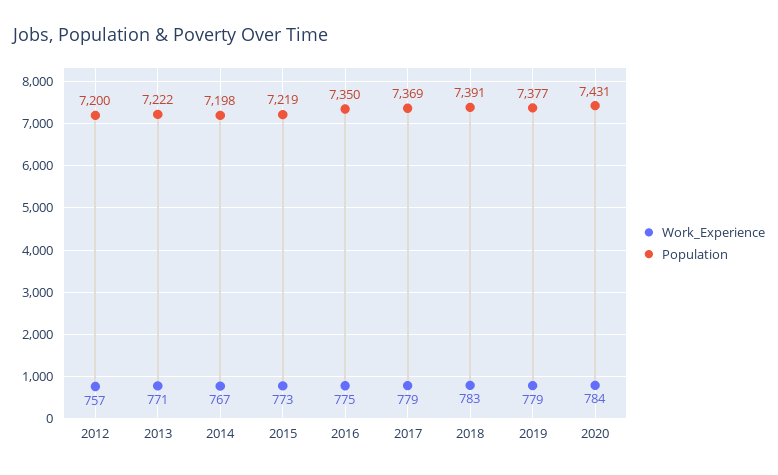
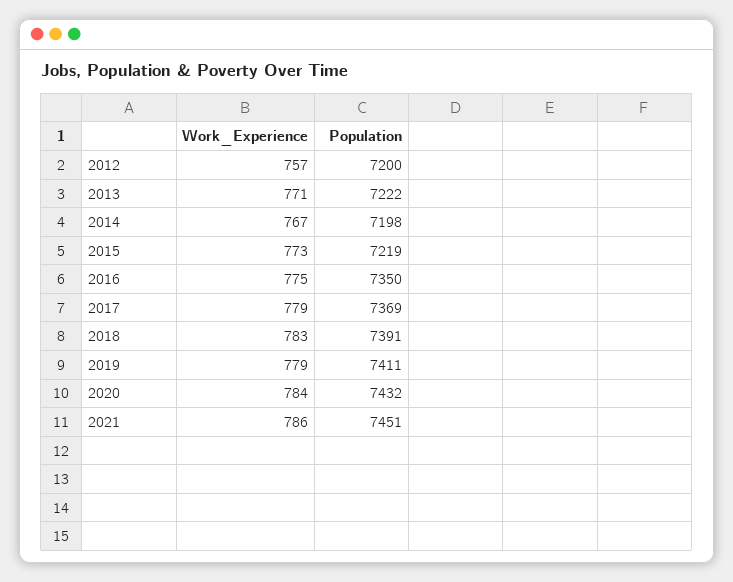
Population, 2019: 7377 -> 7411
Population, 2020: 7431 -> 7432
Work_Experience, 2021: none -> 786
Population, 2021: none -> 7451

